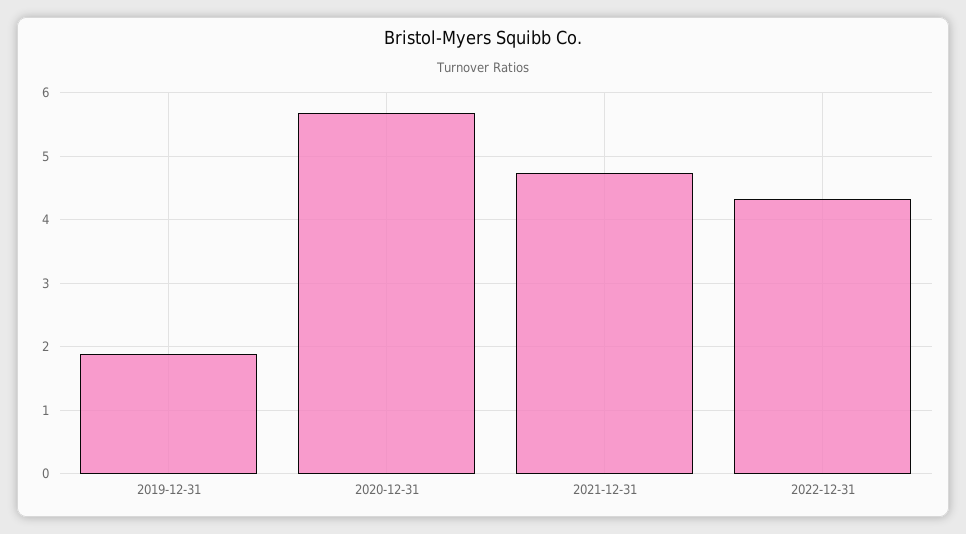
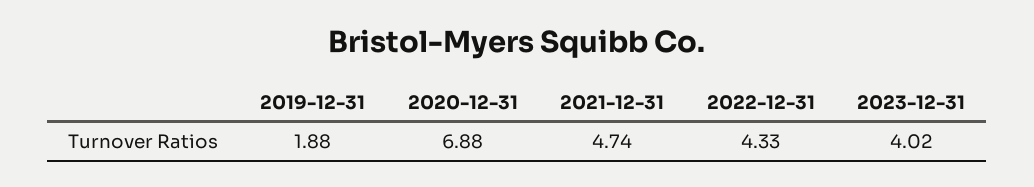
2020-12-31: 5.7 -> 6.88
2023-12-31: none -> 4.02

